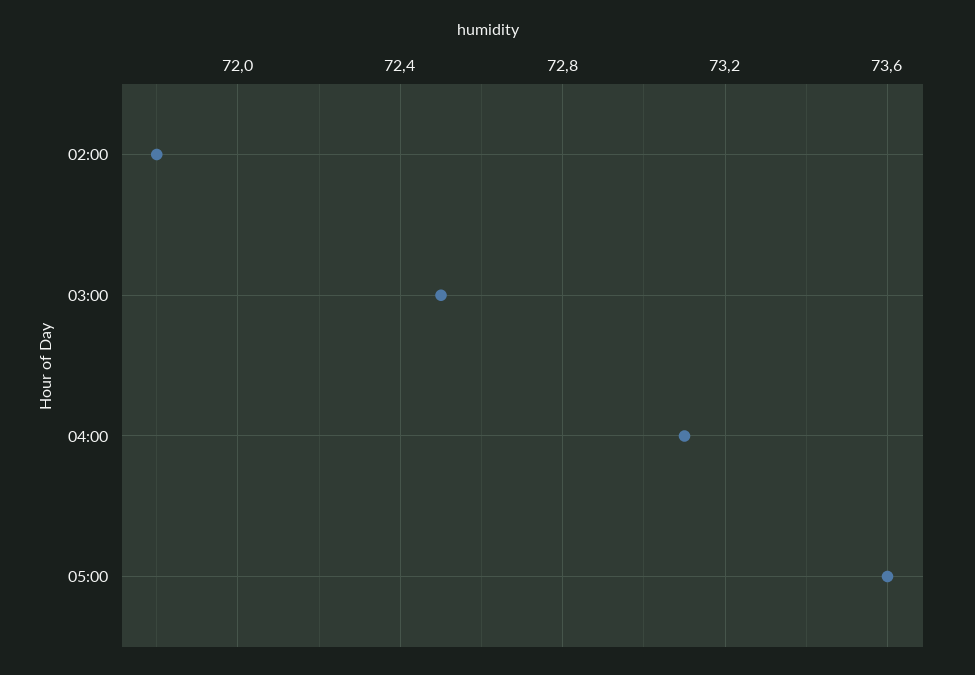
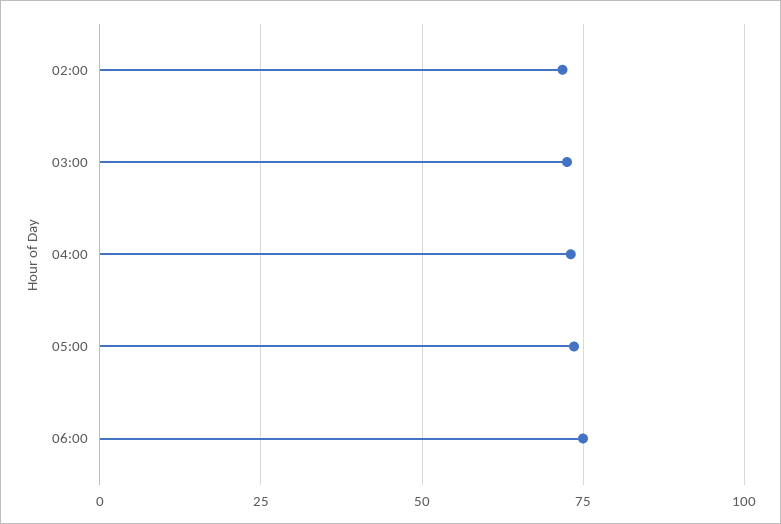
06:00: none -> 75

